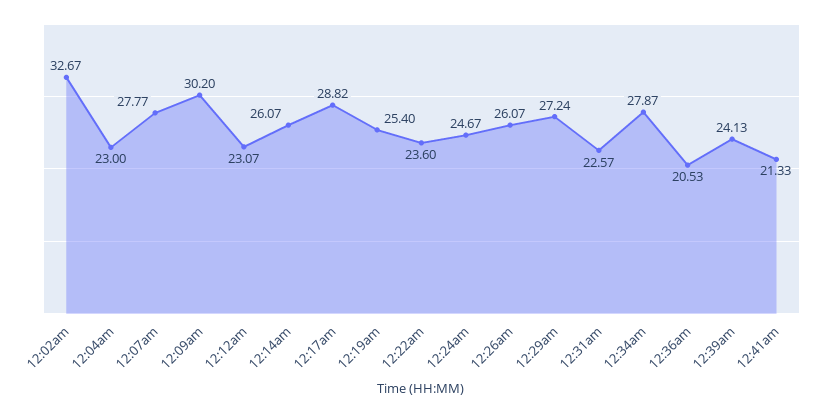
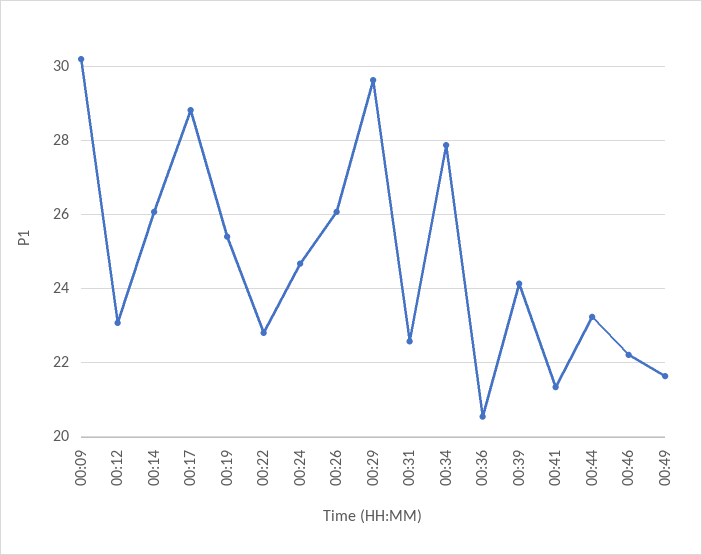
12:02am: 32.67 -> none
12:04am: 23 -> none
12:07am: 27.77 -> none
12:22am: 23.6 -> 22.8
12:29am: 27.24 -> 29.6
00:44: none -> 23.2
00:46: none -> 22.2
00:49: none -> 21.6

